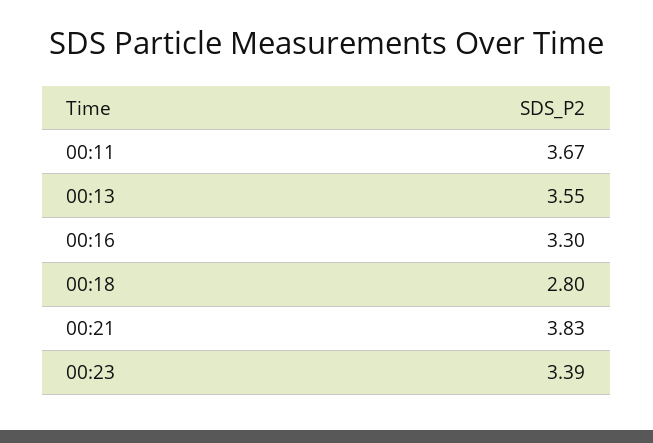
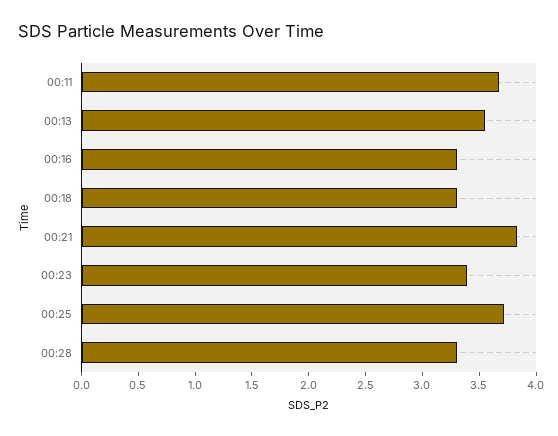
00:18: 2.8 -> 3.3
00:25: none -> 3.7
00:28: none -> 3.3

